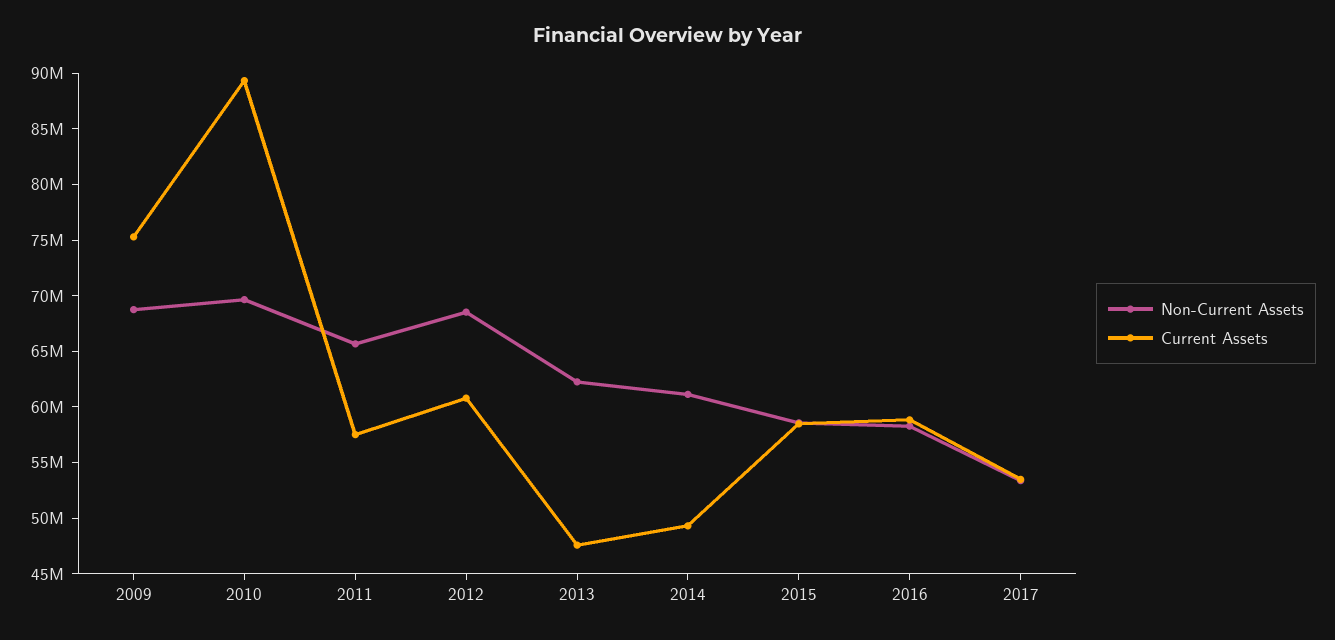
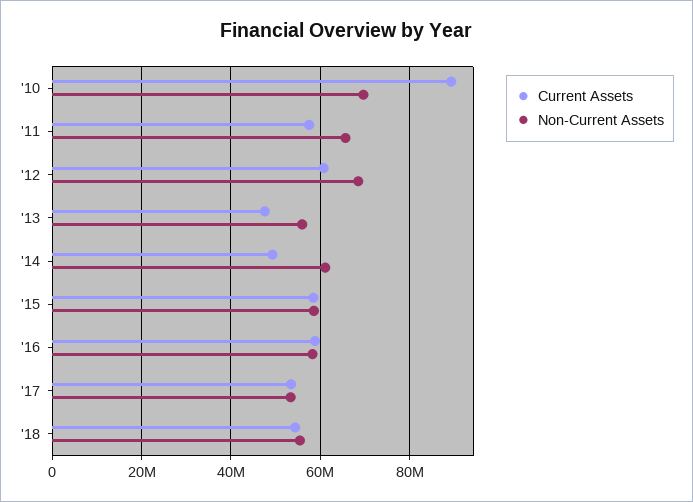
Non-Current Assets, 2009: 69000000 -> none
Current Assets, 2009: 75000000 -> none
Non-Current Assets, 2013: 62000000 -> 56000000
Current Assets, '18: none -> 54000000
Non-Current Assets, '18: none -> 56000000

